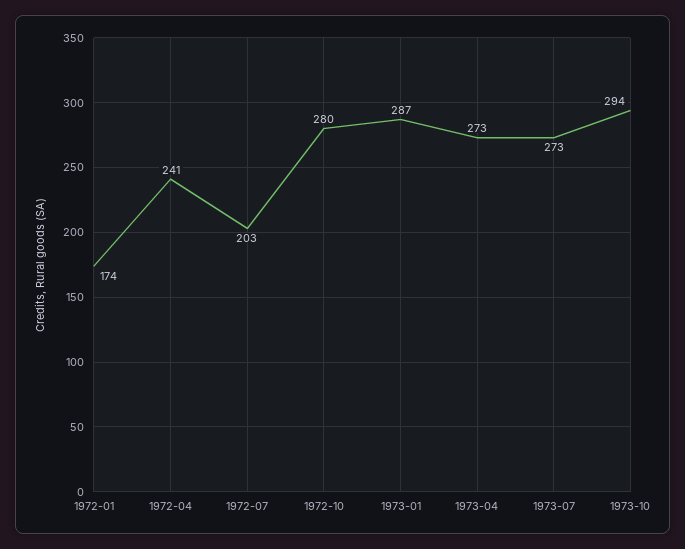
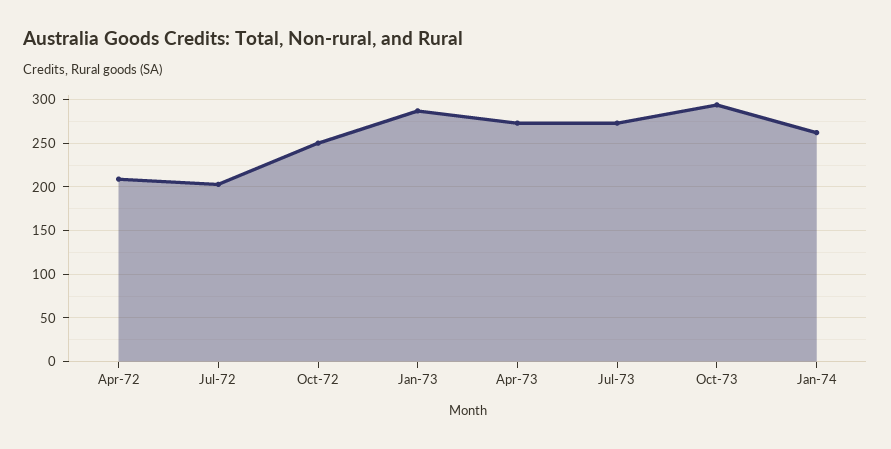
1972-01: 174 -> none
1972-04: 241 -> 210
1972-10: 280 -> 250
Jan-74: none -> 260

